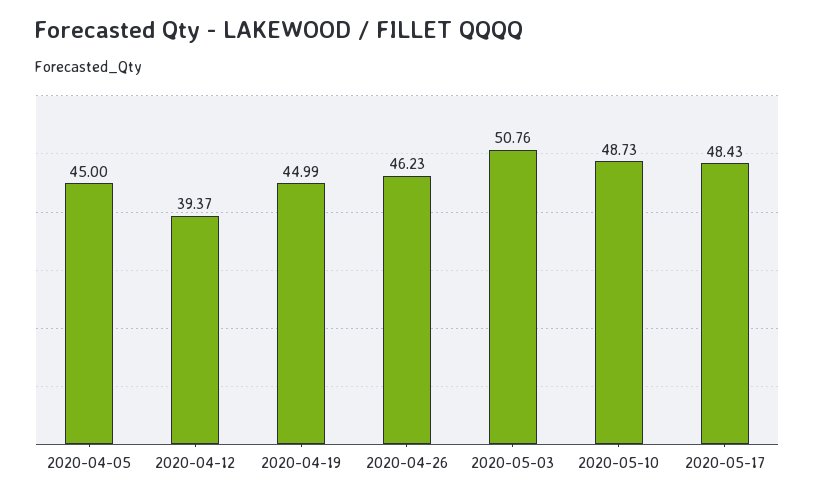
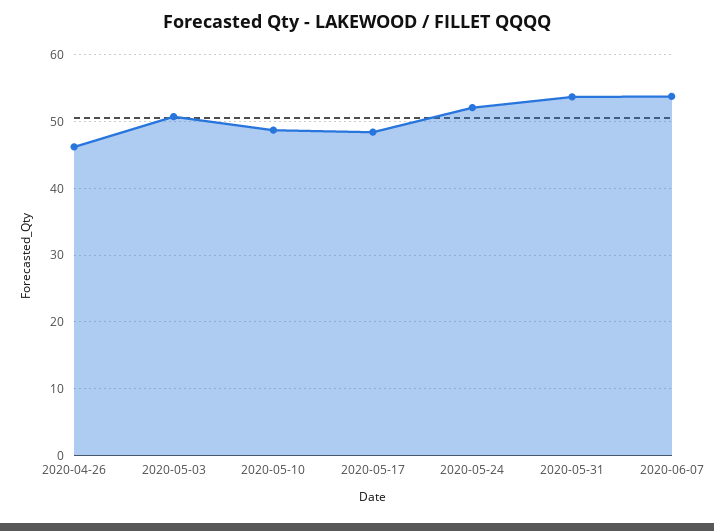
2020-04-05: 45 -> none
2020-04-12: 39.37 -> none
2020-04-19: 44.99 -> none
2020-05-24: none -> 52
2020-05-31: none -> 54
2020-06-07: none -> 54

